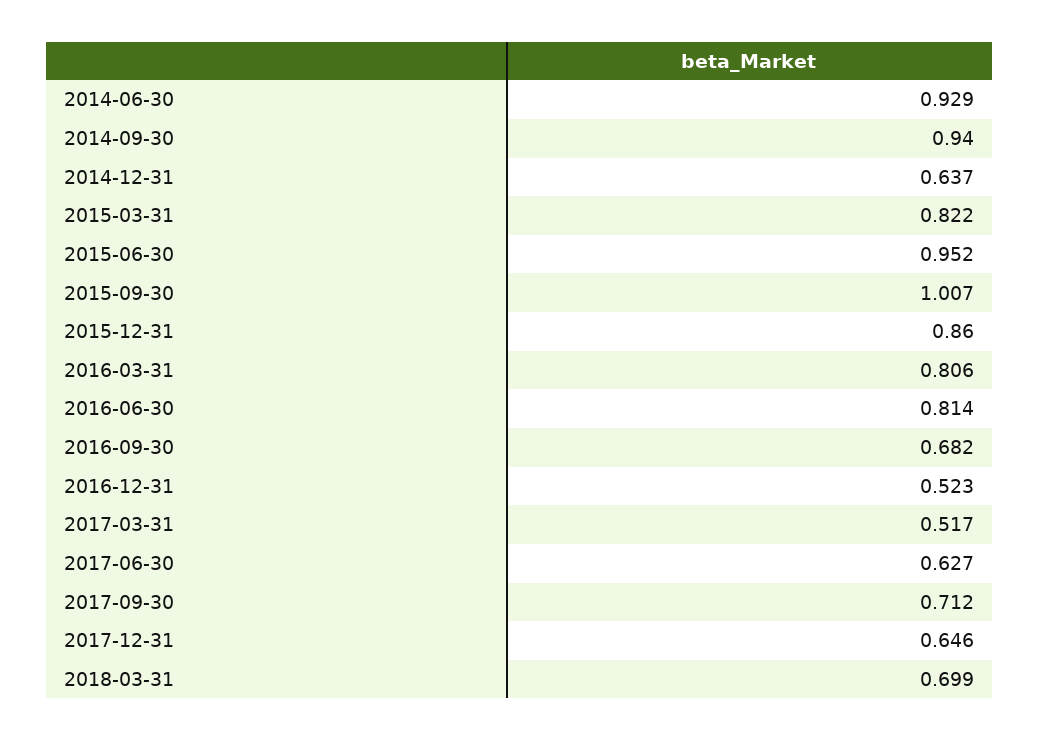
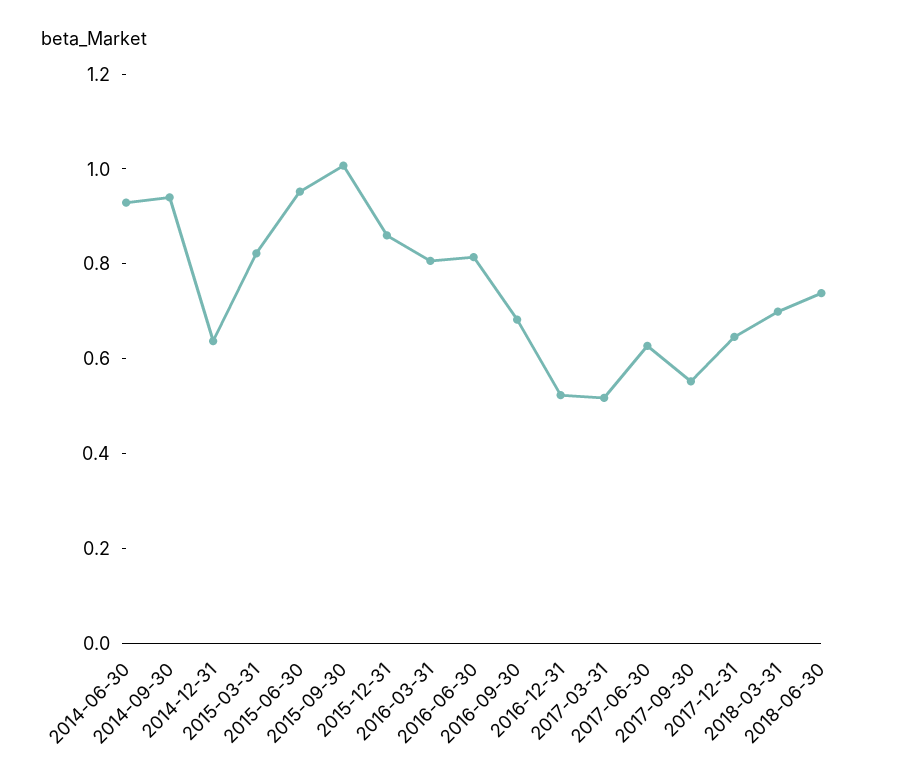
2017-09-30: 0.712 -> 0.55
2018-06-30: none -> 0.75

